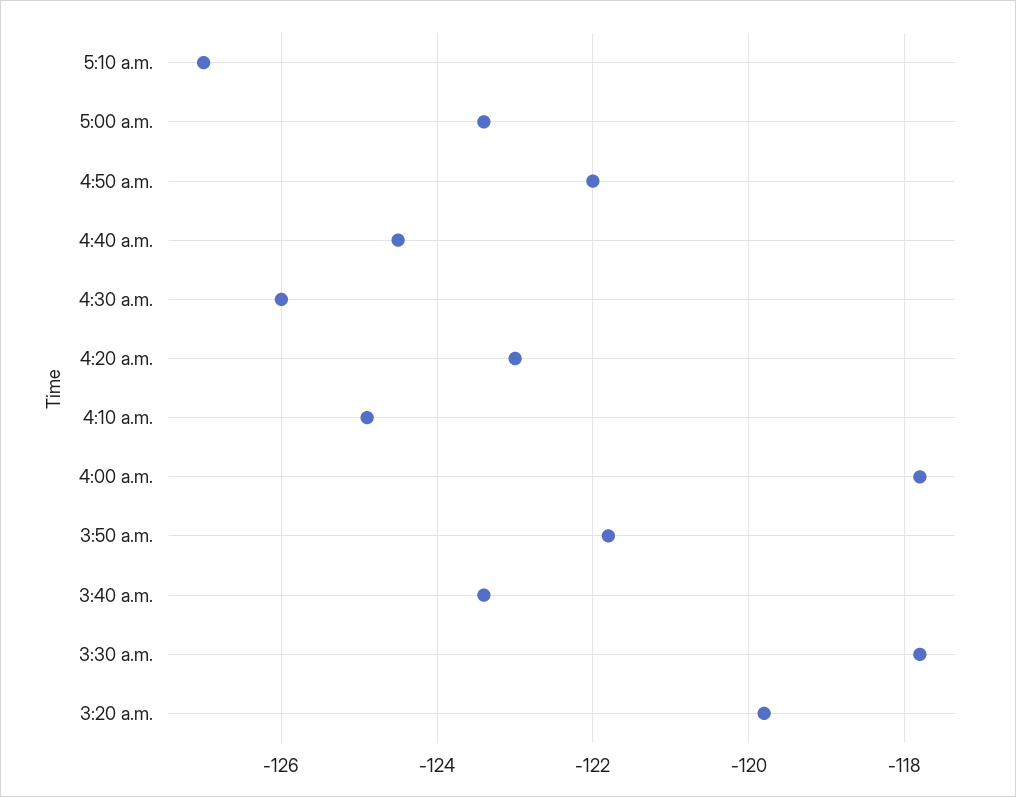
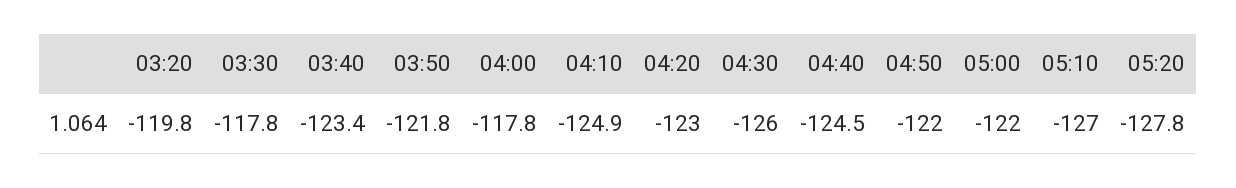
5:00 a.m.: -123.5 -> -122
05:20: none -> -127.8

